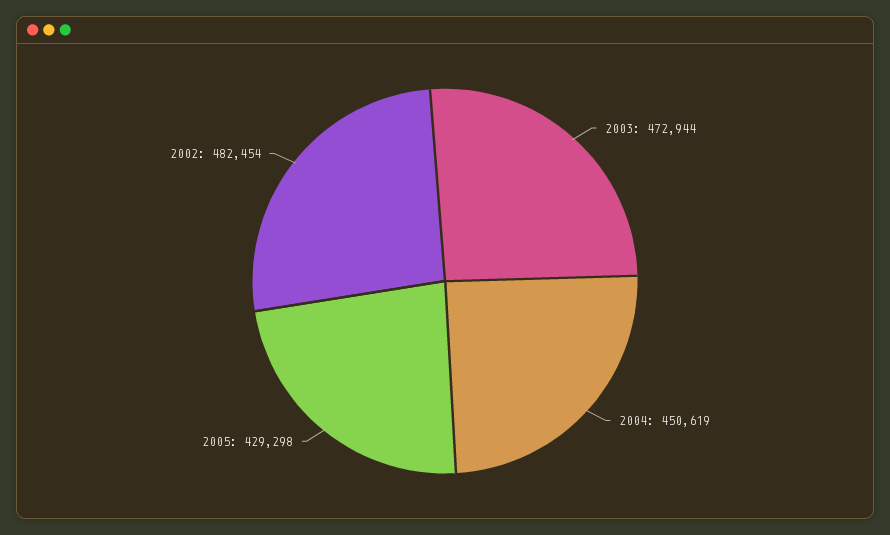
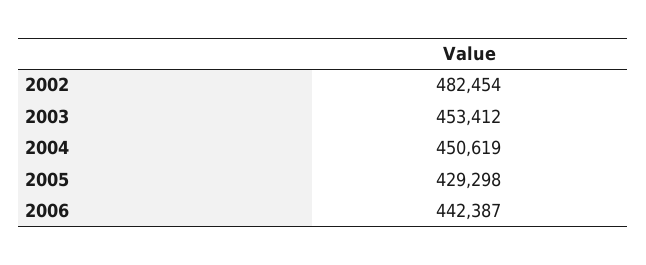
2003: 472944 -> 453412
2006: none -> 442387

